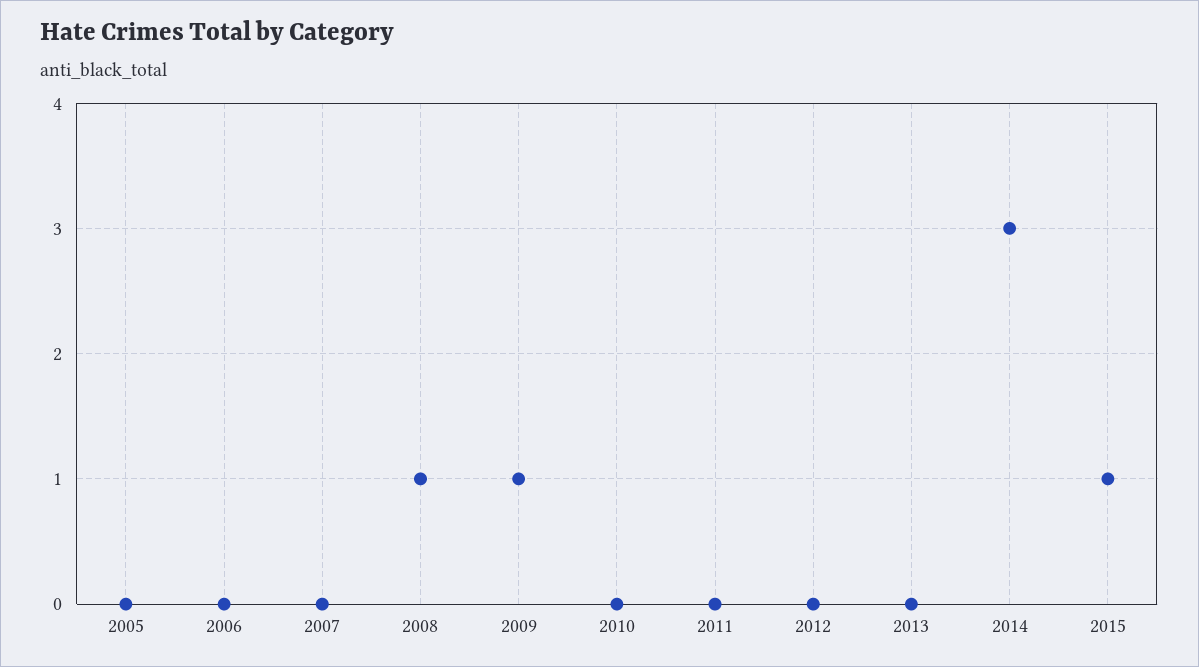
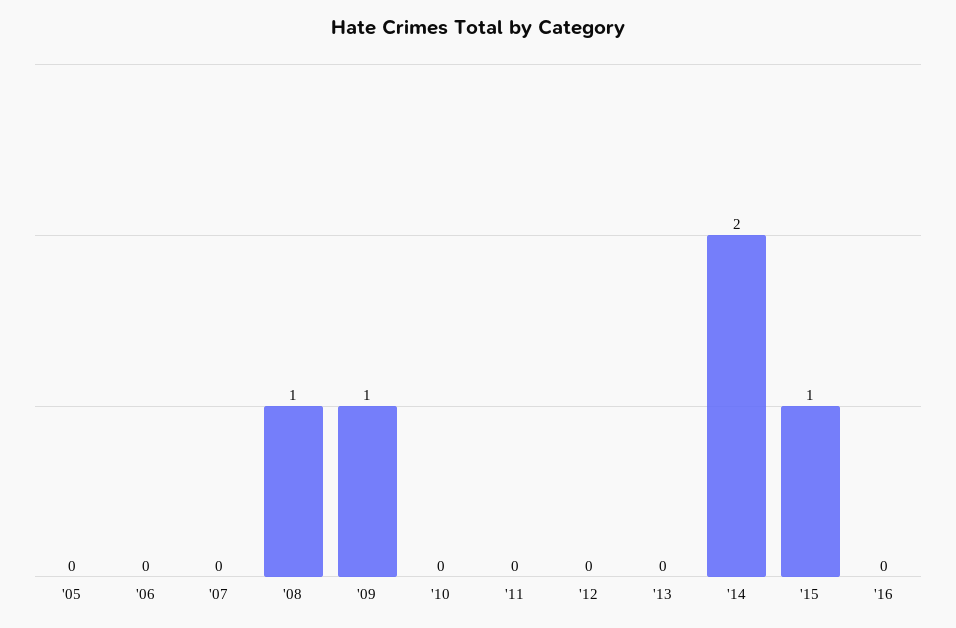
2014: 3 -> 2
'16: none -> 0

